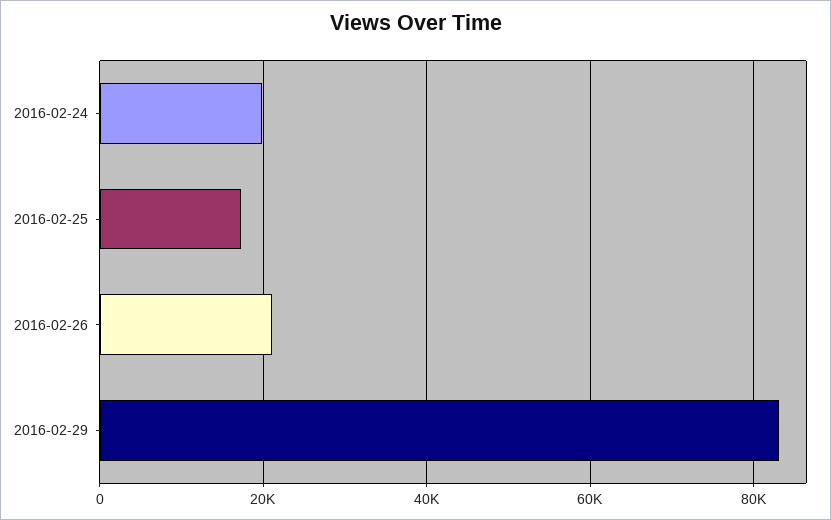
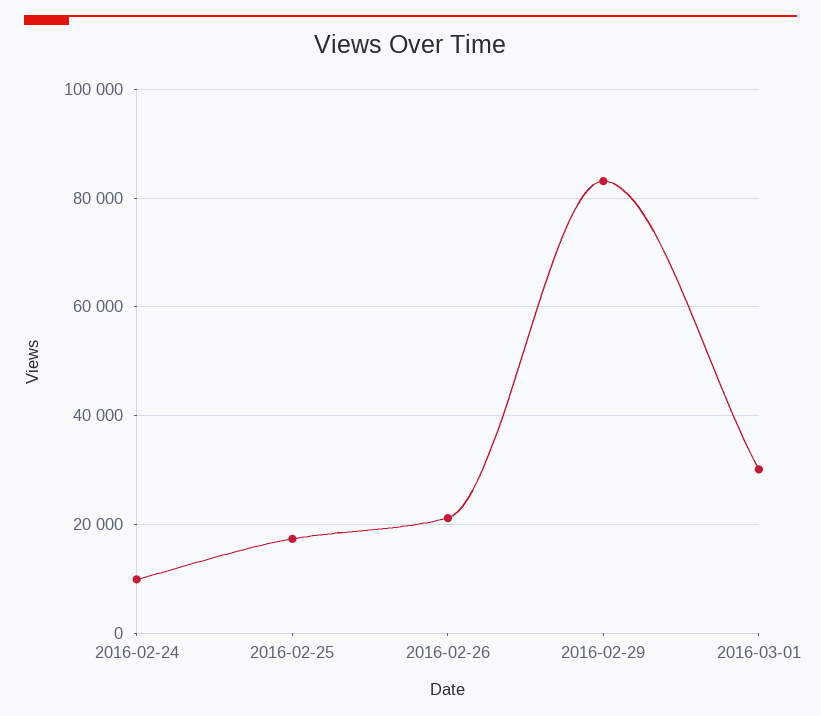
2016-02-24: 20000 -> 10000
2016-03-01: none -> 30000

